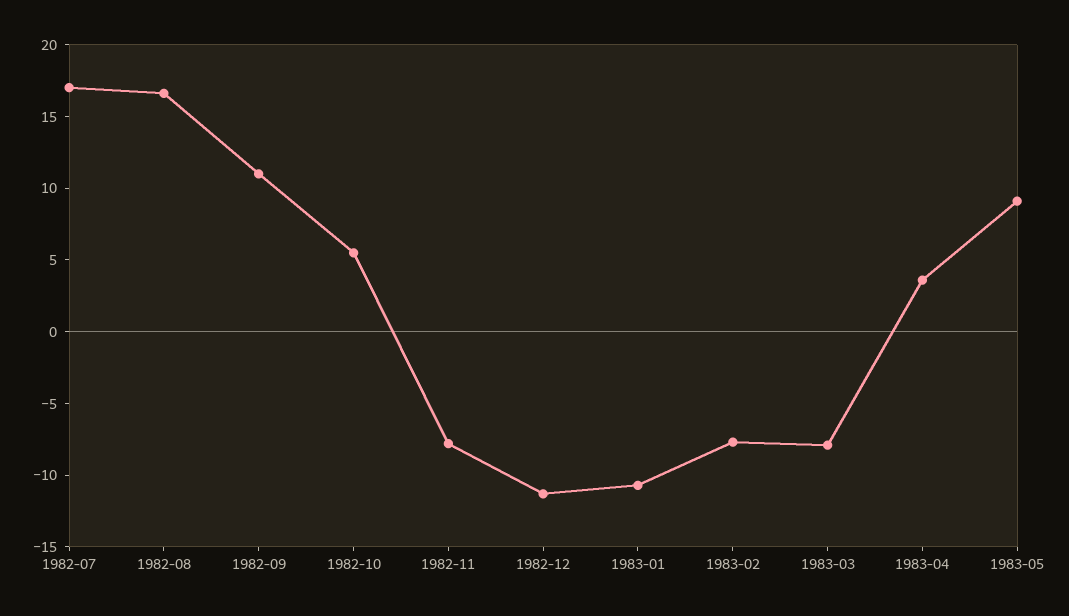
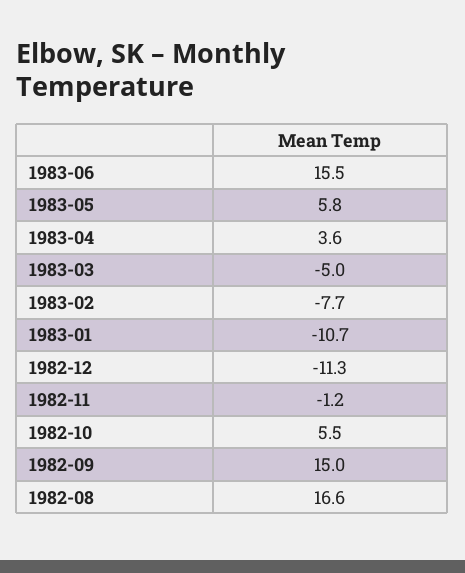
1982-07: 17 -> none
1982-09: 11 -> 15
1982-11: -8 -> -1.2
1983-03: -8 -> -5
1983-05: 9 -> 5.8
1983-06: none -> 15.5

